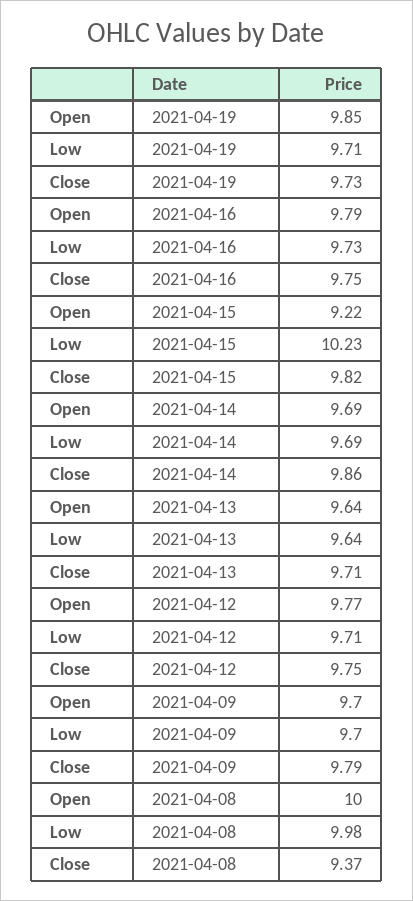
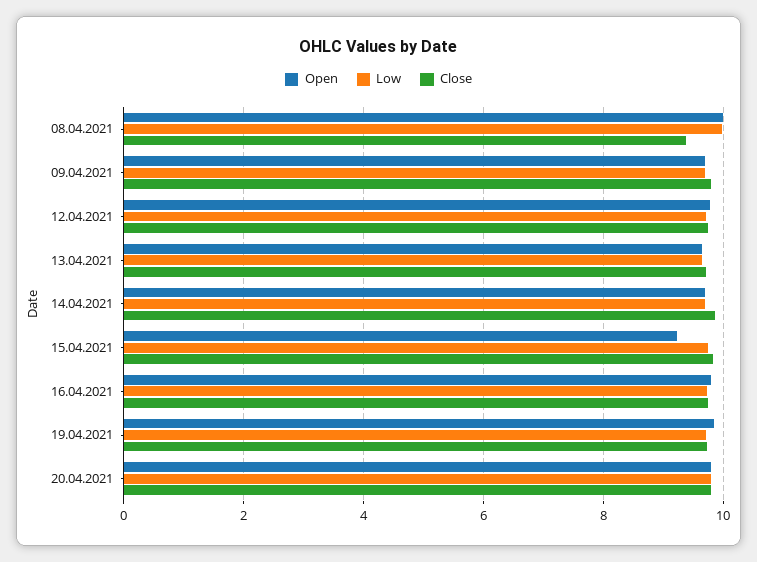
Low, 2021-04-15: 10.23 -> 9.8
Open, 20.04.2021: none -> 9.8
Low, 20.04.2021: none -> 9.8
Close, 20.04.2021: none -> 9.8

